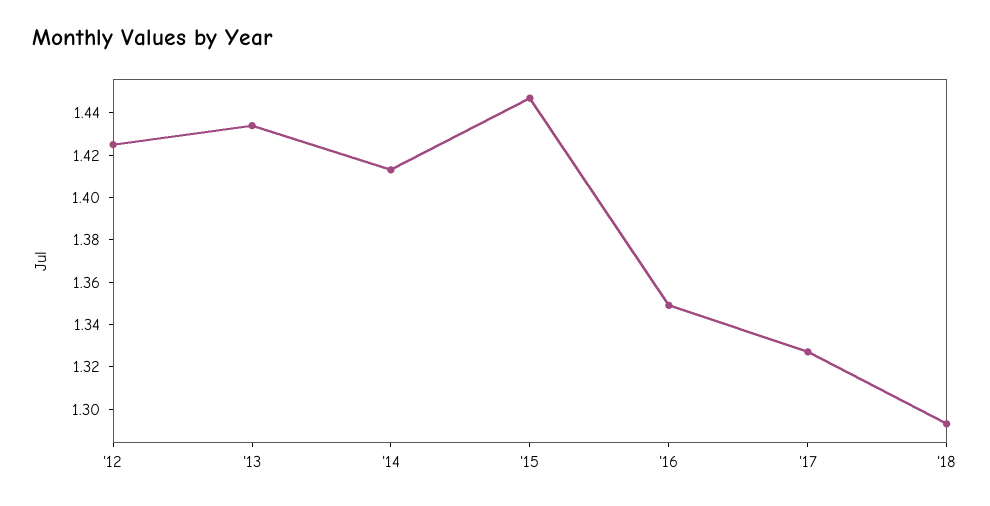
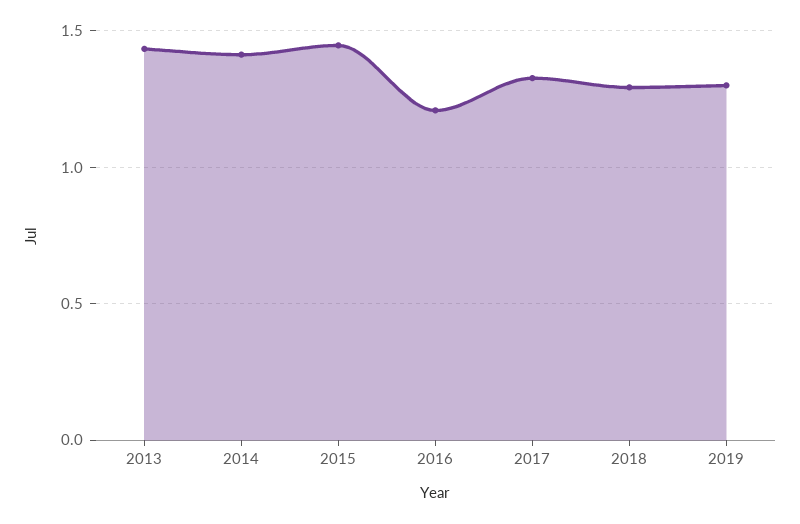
'12: 1.425 -> none
'16: 1.35 -> 1.2
2019: none -> 1.3

